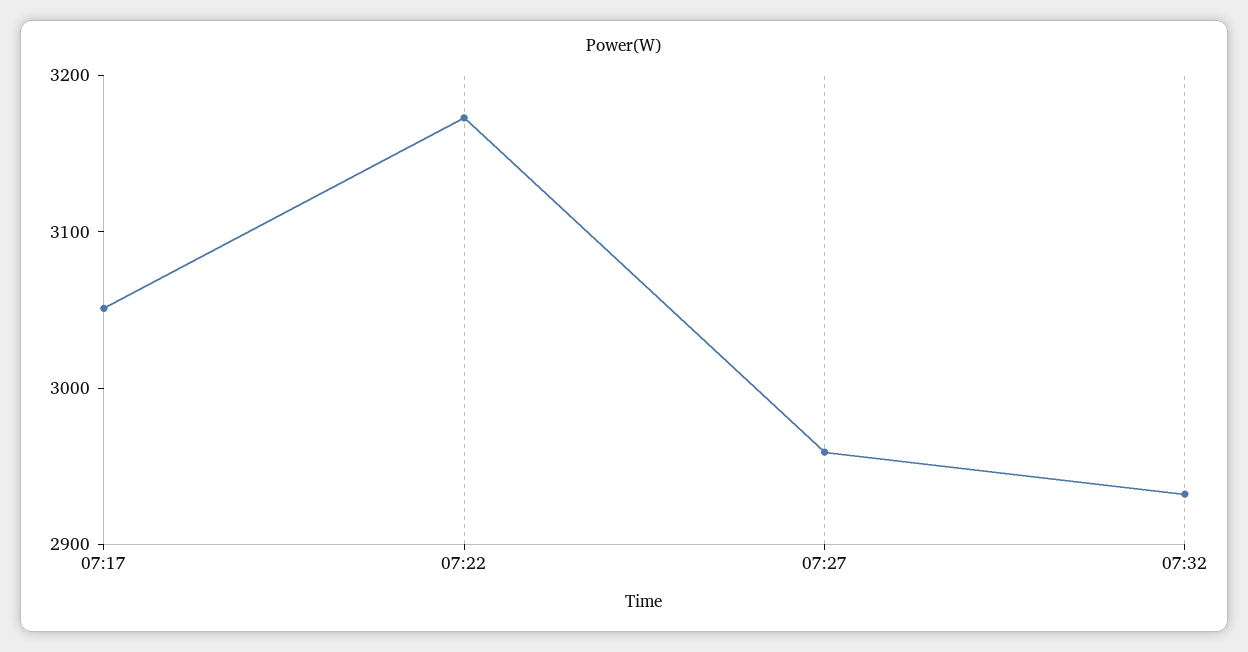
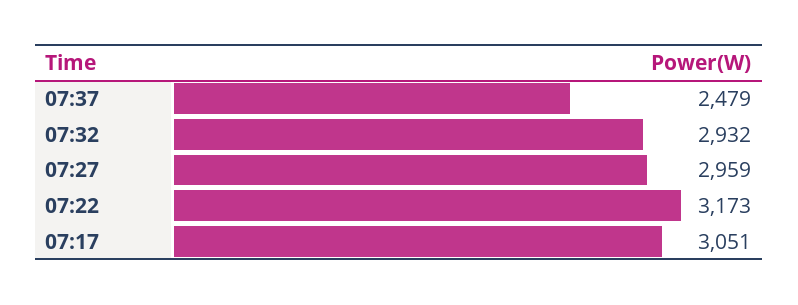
07:37: none -> 2479

